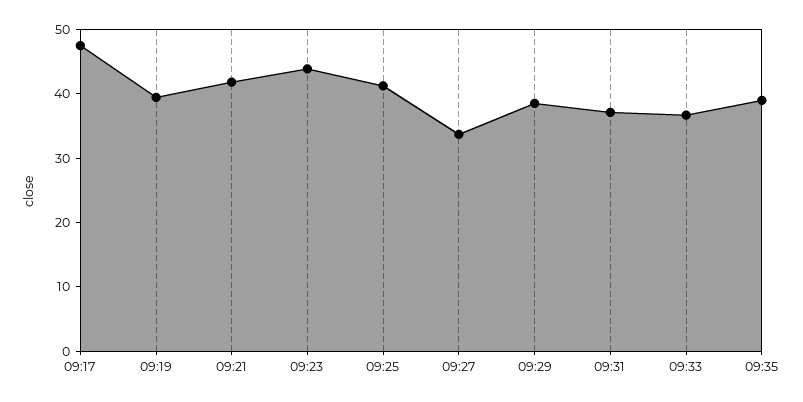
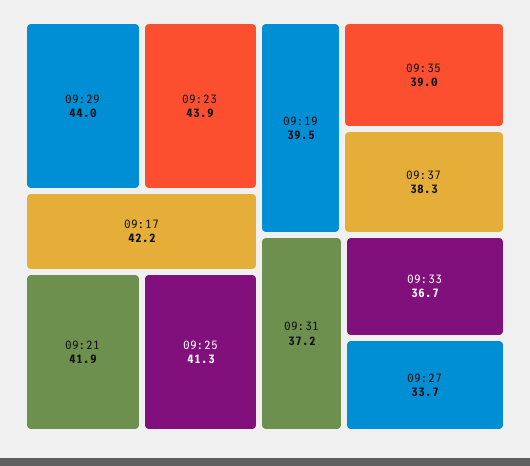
09:17: 48 -> 42.2
09:29: 38 -> 44
09:37: none -> 38.3

